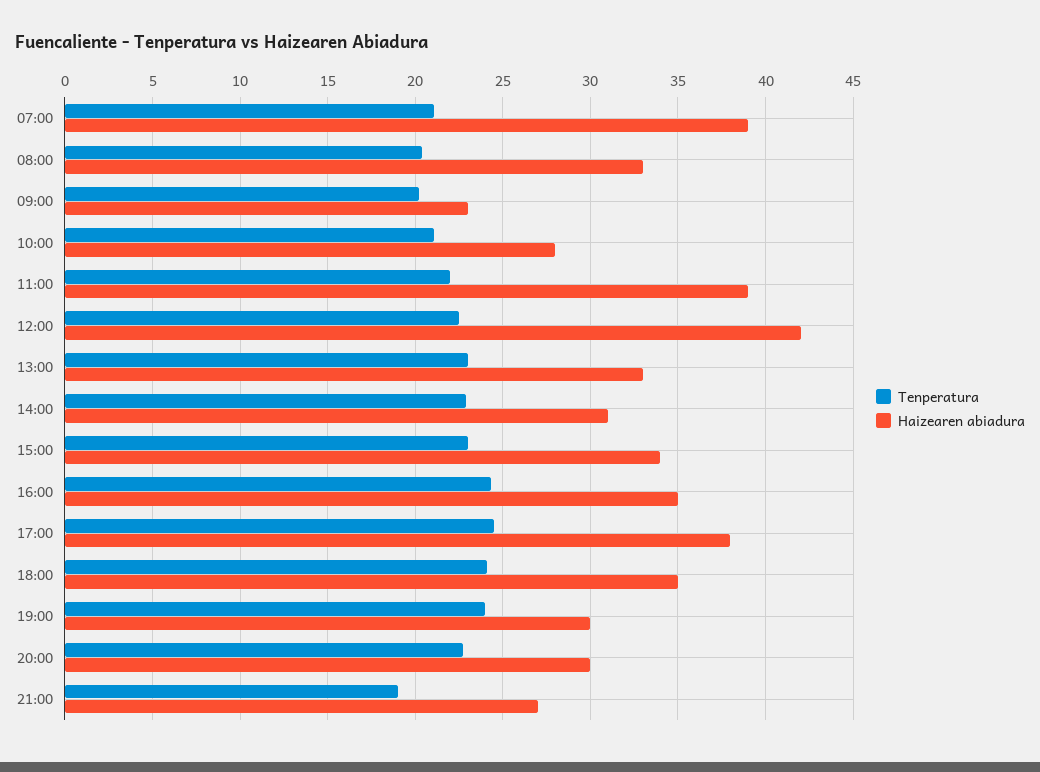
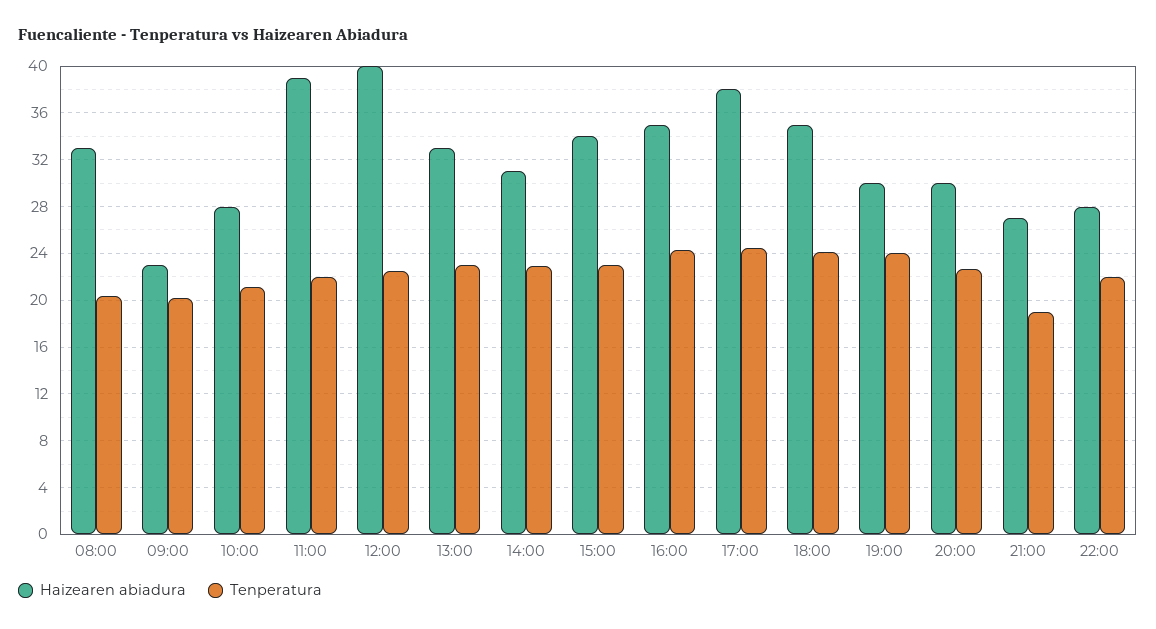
Tenperatura, 07:00: 21 -> none
Haizearen abiadura, 07:00: 39 -> none
Haizearen abiadura, 12:00: 42 -> 40
Haizearen abiadura, 22:00: none -> 28
Tenperatura, 22:00: none -> 22

